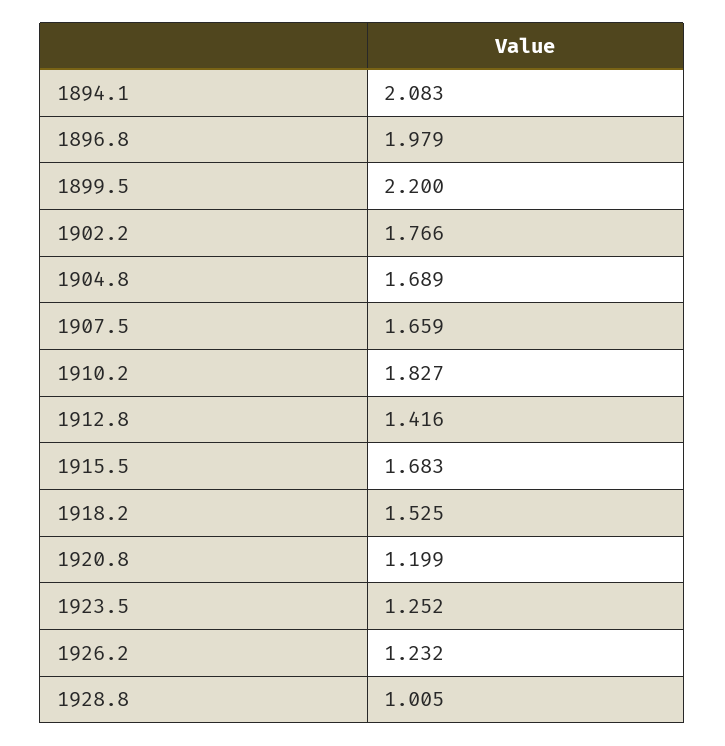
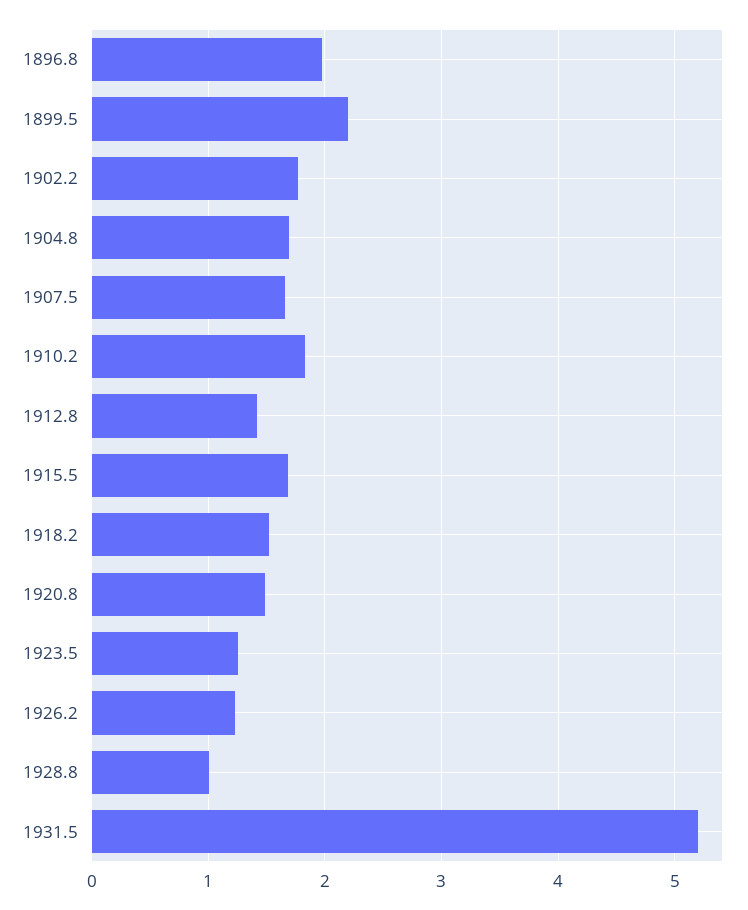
1894.1: 2.083 -> none
1920.8: 1.199 -> 1.5
1931.5: none -> 5.2

